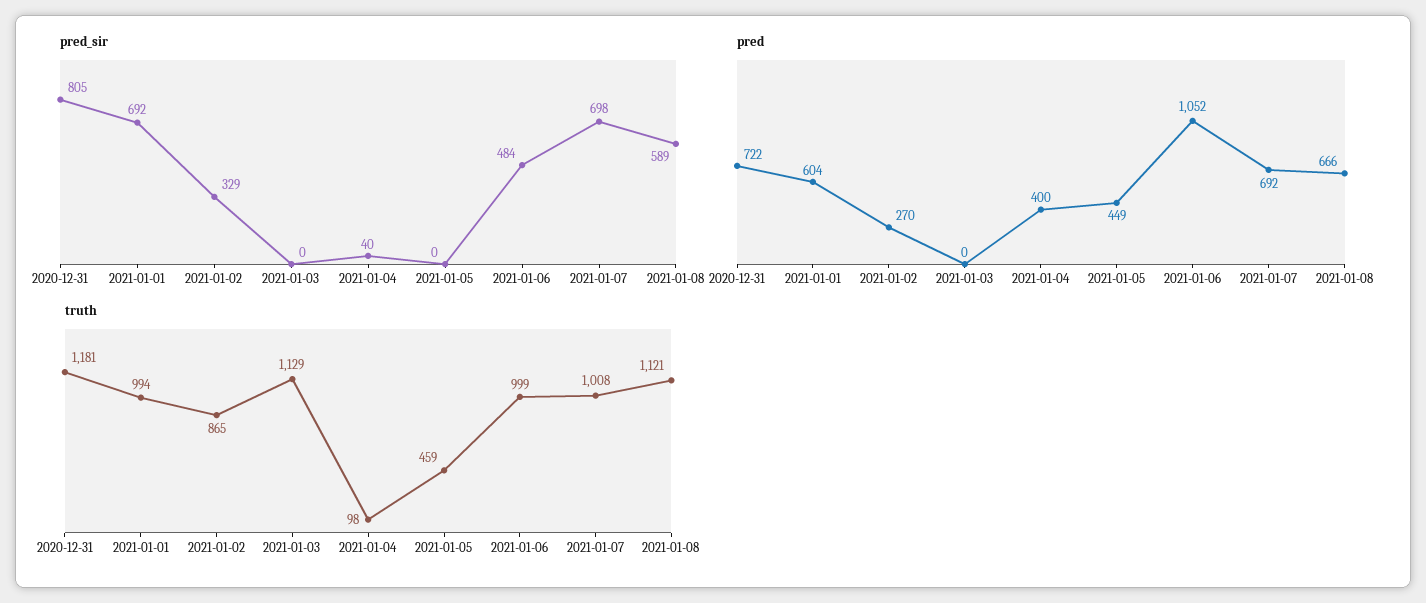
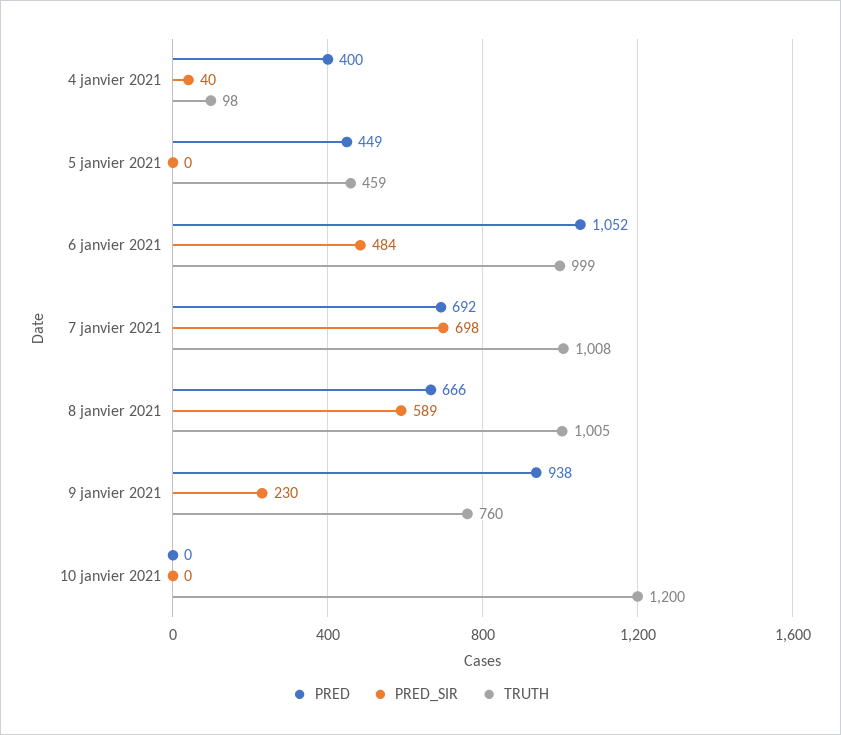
pred_sir, 2020-12-31: 805 -> none
pred_sir, 2021-01-01: 692 -> none
pred_sir, 2021-01-02: 329 -> none
pred_sir, 2021-01-03: 0 -> none
pred, 2020-12-31: 722 -> none
pred, 2021-01-01: 604 -> none
pred, 2021-01-02: 270 -> none
pred, 2021-01-03: 0 -> none
truth, 2020-12-31: 1181 -> none
truth, 2021-01-01: 994 -> none
truth, 2021-01-02: 865 -> none
truth, 2021-01-03: 1129 -> none
truth, 2021-01-08: 1121 -> 1005
pred, 9 janvier 2021: none -> 938
pred_sir, 9 janvier 2021: none -> 230
truth, 9 janvier 2021: none -> 760
pred, 10 janvier 2021: none -> 0
pred_sir, 10 janvier 2021: none -> 0
truth, 10 janvier 2021: none -> 1200

